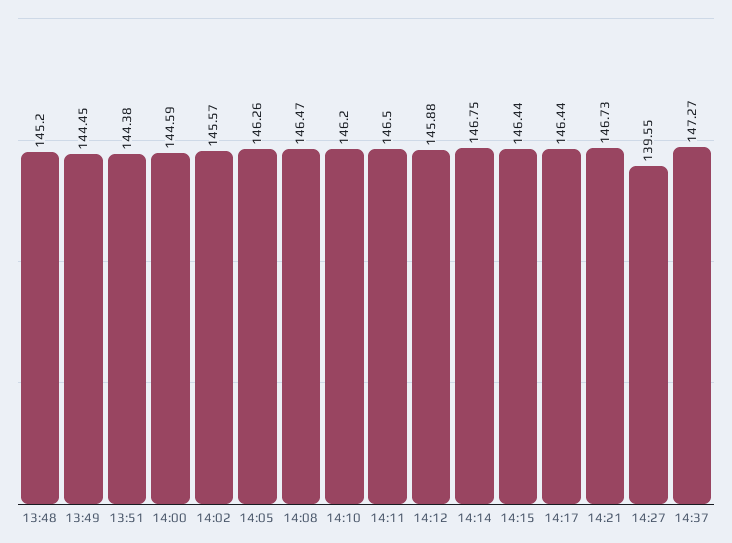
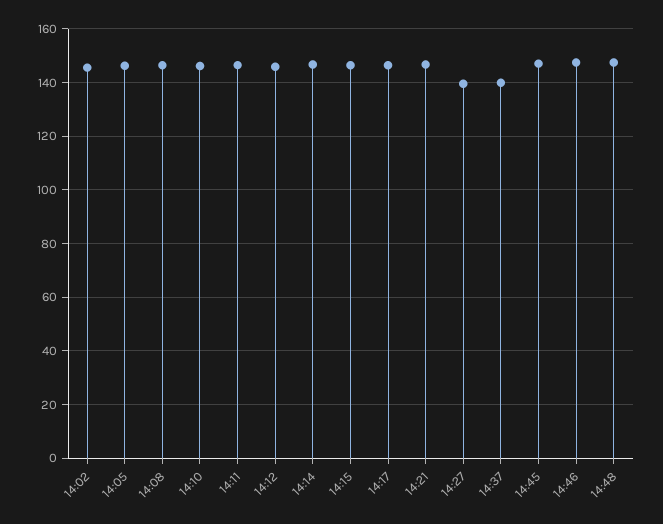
13:48: 145.2 -> none
13:49: 144.45 -> none
13:51: 144.38 -> none
14:00: 144.59 -> none
14:37: 147.27 -> 140
14:45: none -> 147.5
14:46: none -> 147.5
14:48: none -> 147.5

